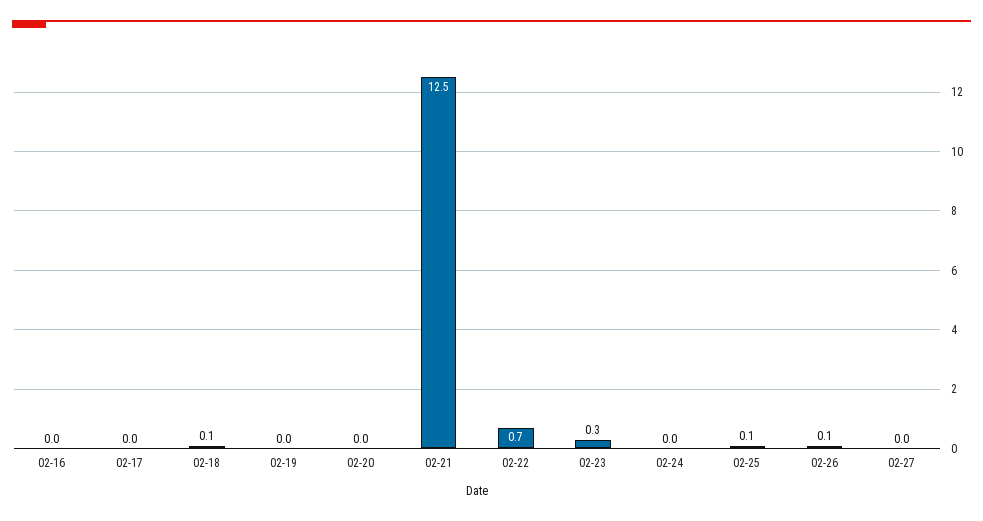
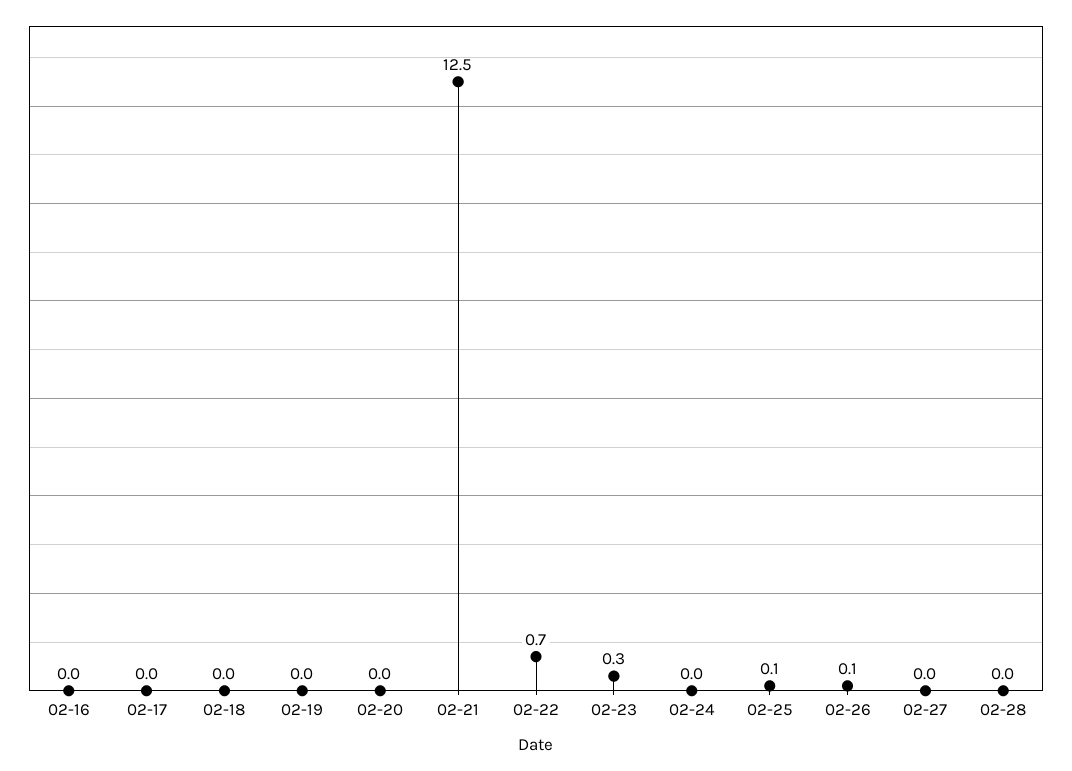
02-18: 0.1 -> 0
02-28: none -> 0

